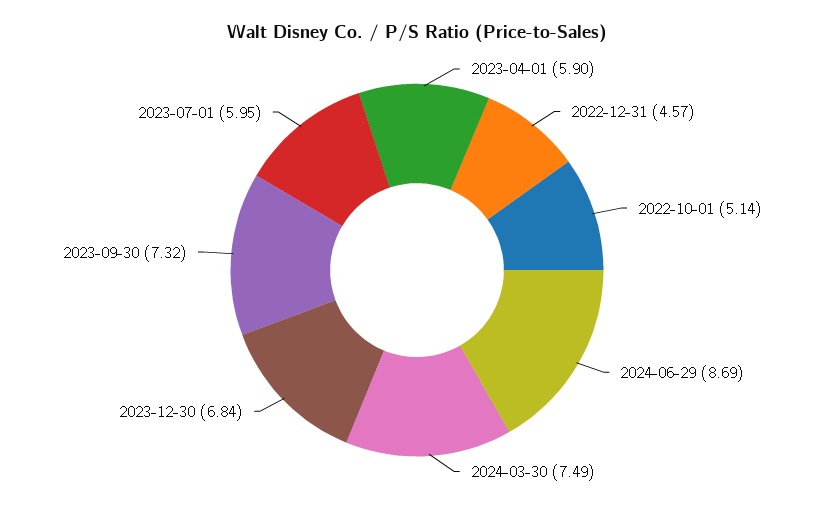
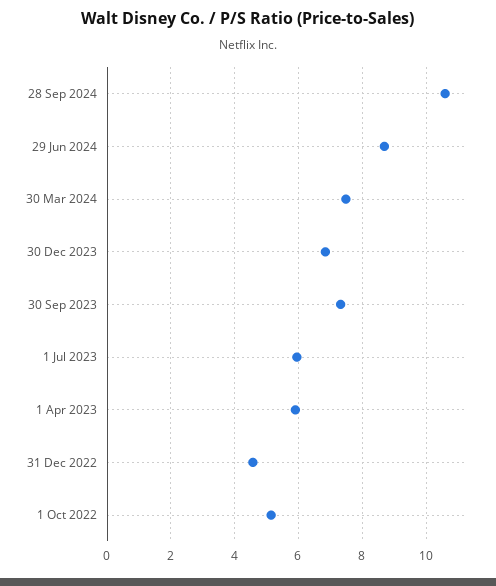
28 Sep 2024: none -> 10.6

